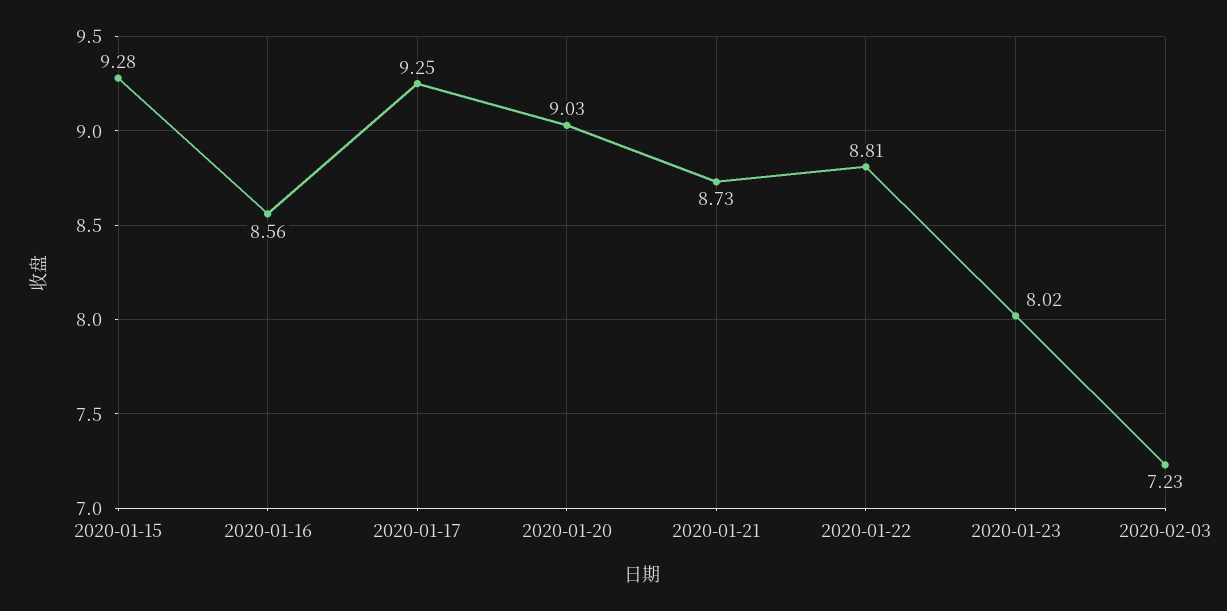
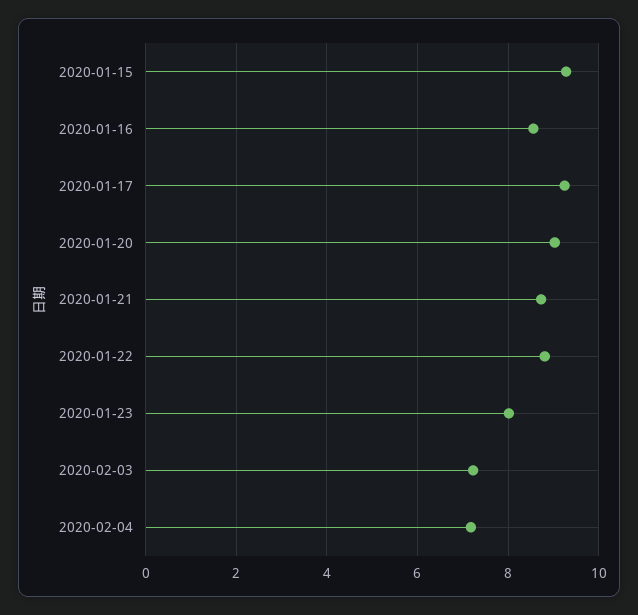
2020-02-04: none -> 7.2

